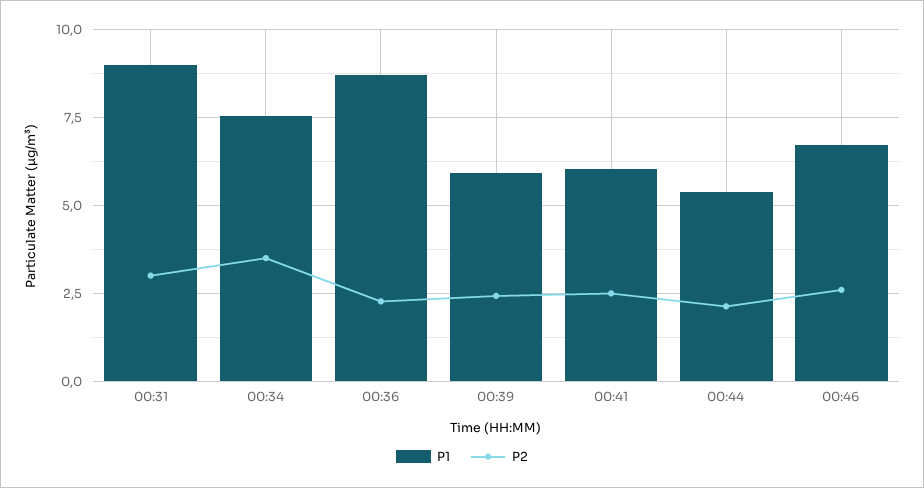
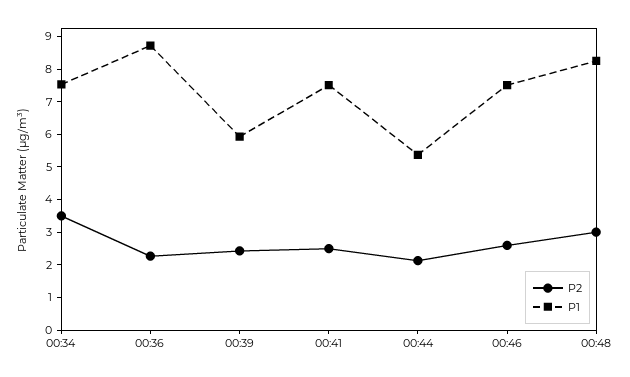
P1, 00:31: 9 -> none
P2, 00:31: 3 -> none
P1, 00:41: 6 -> 7.5
P1, 00:46: 6.75 -> 7.5
P2, 00:48: none -> 3
P1, 00:48: none -> 8.25

